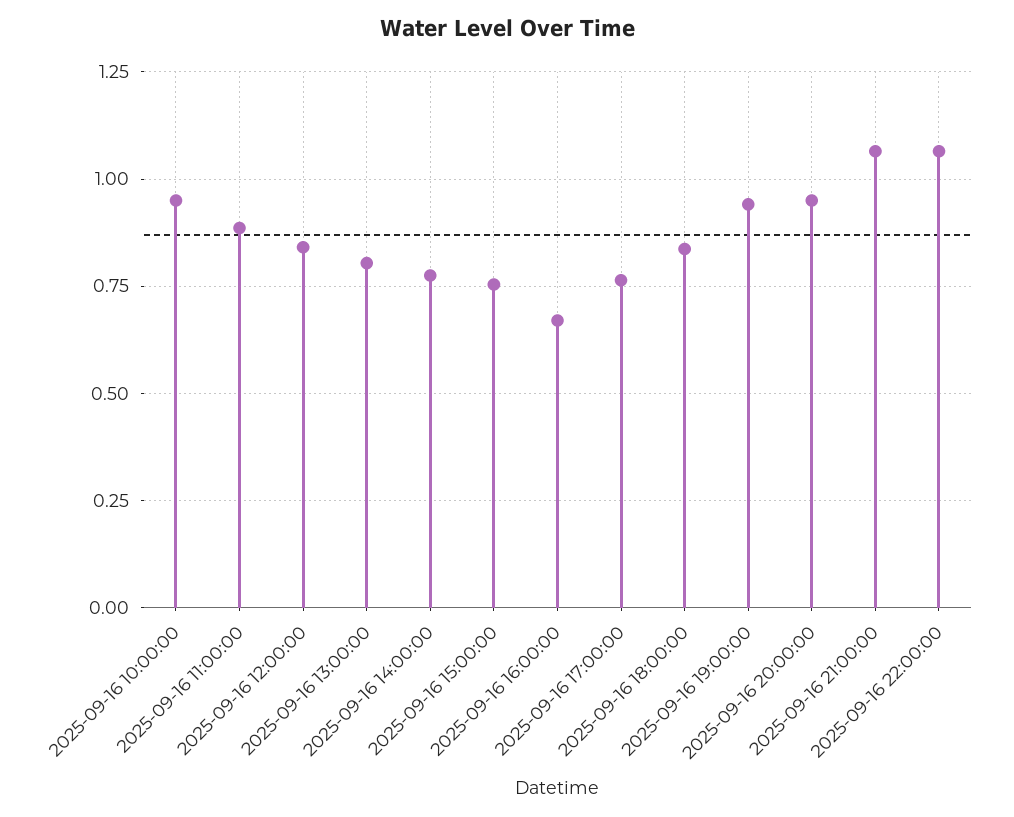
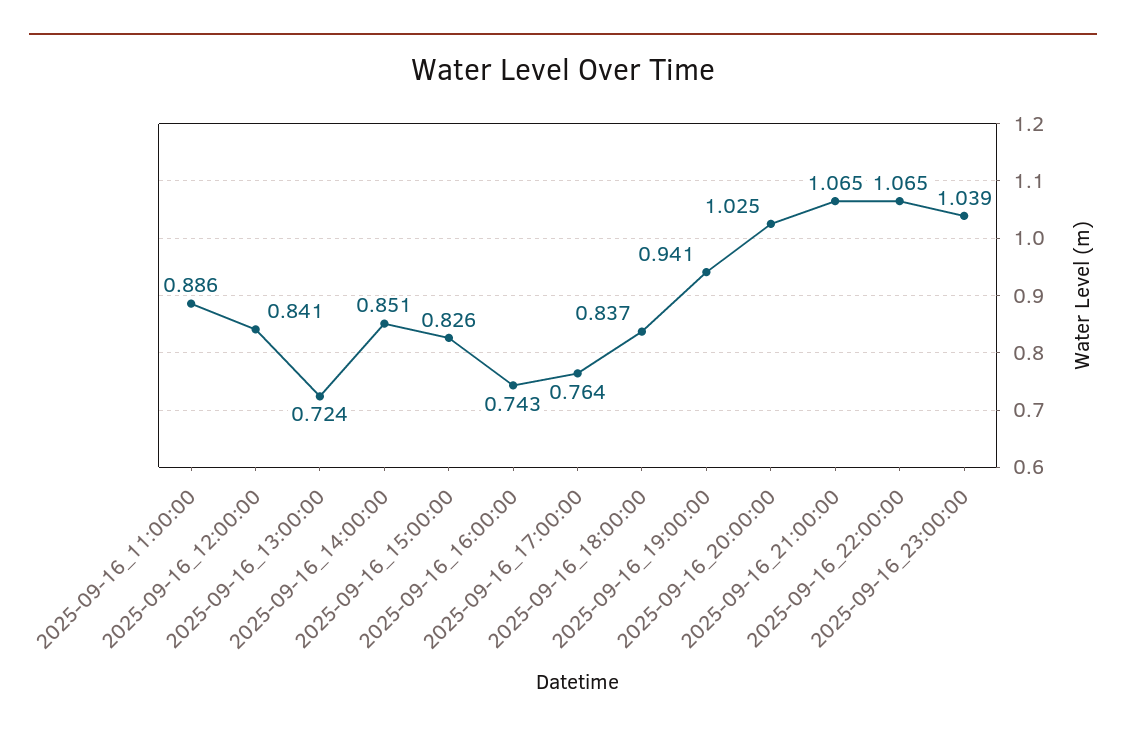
2025-09-16 10:00:00: 0.95 -> none
2025-09-16 13:00:00: 0.8 -> 0.724
2025-09-16 14:00:00: 0.775 -> 0.851
2025-09-16 15:00:00: 0.75 -> 0.826
2025-09-16 16:00:00: 0.675 -> 0.743
2025-09-16 20:00:00: 0.95 -> 1.025
2025-09-16_23:00:00: none -> 1.039

